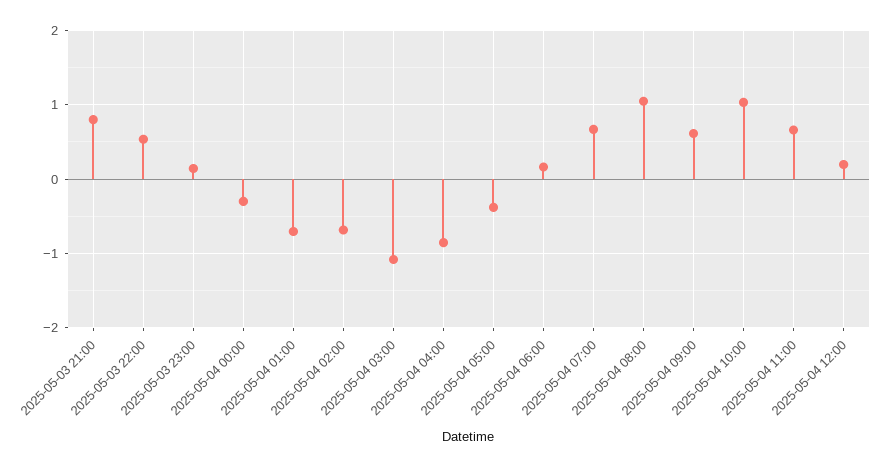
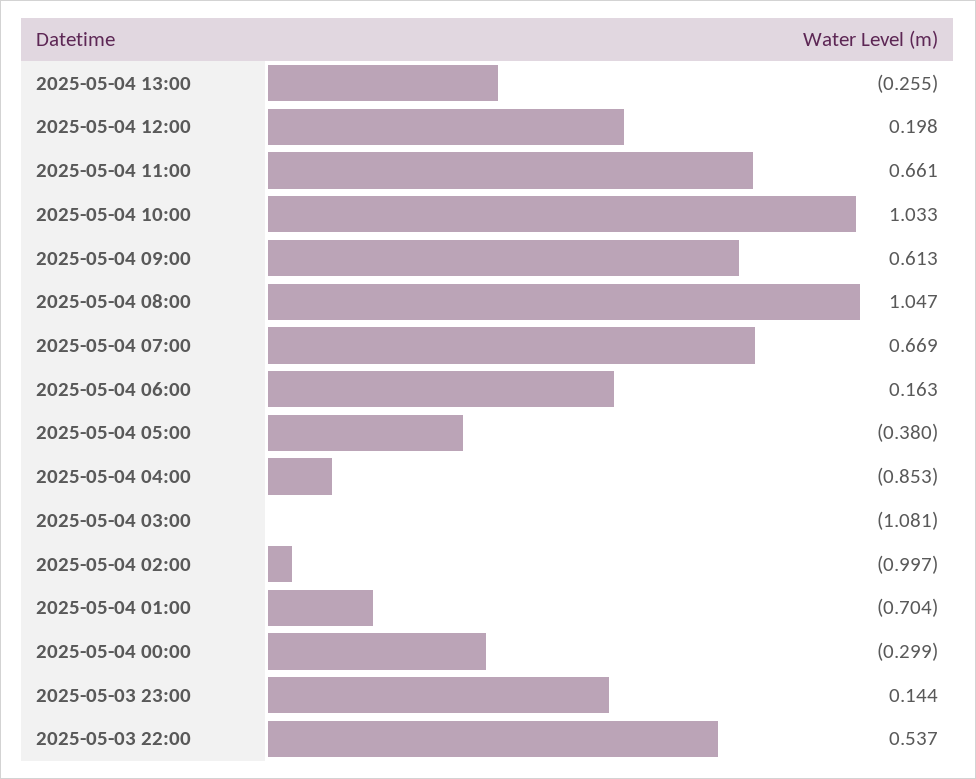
2025-05-03 21:00: 0.8 -> none
2025-05-04 02:00: -0.7 -> -0.997
2025-05-04 13:00: none -> -0.255

